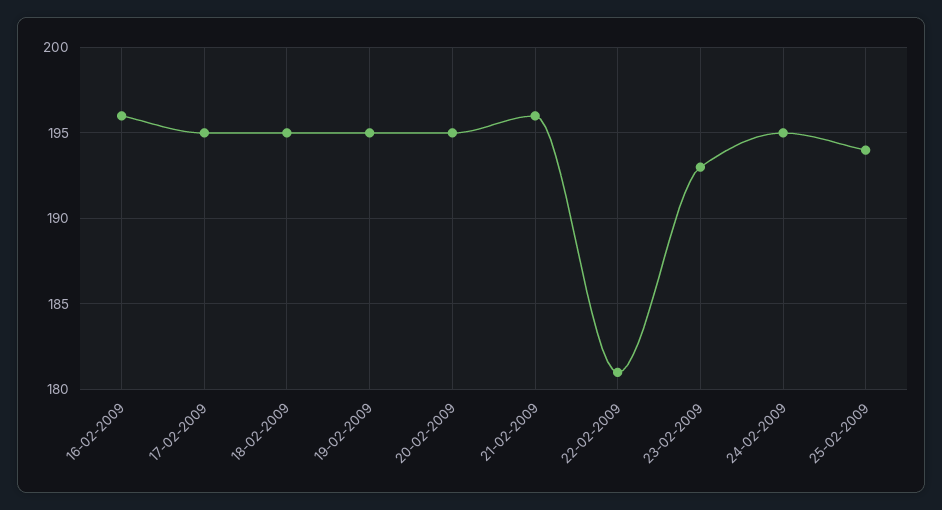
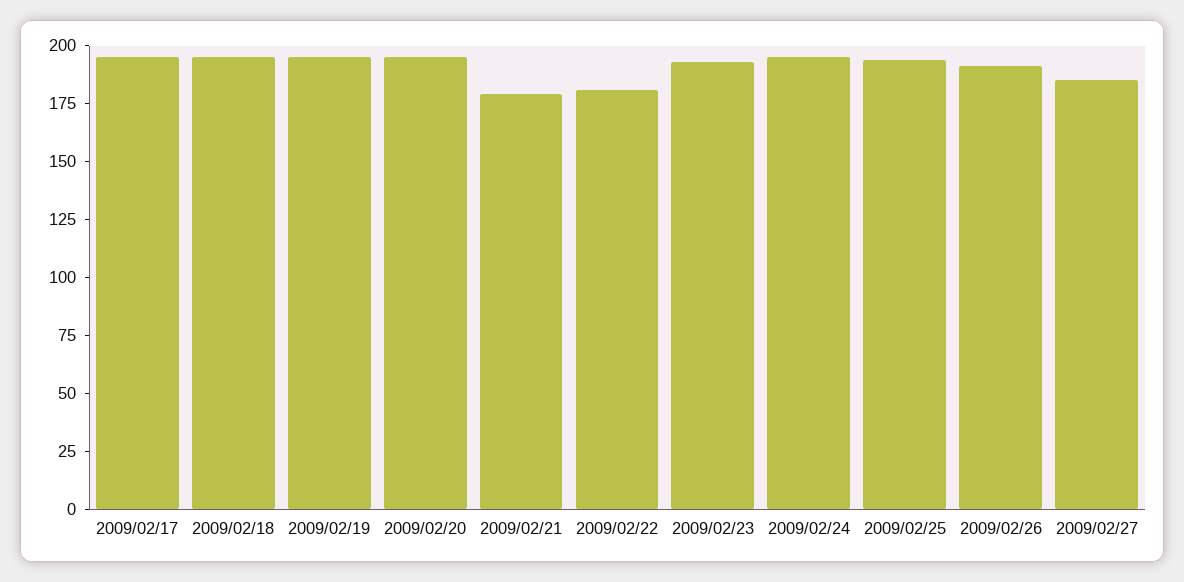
16-02-2009: 196 -> none
21-02-2009: 196 -> 180
2009/02/26: none -> 190
2009/02/27: none -> 185

